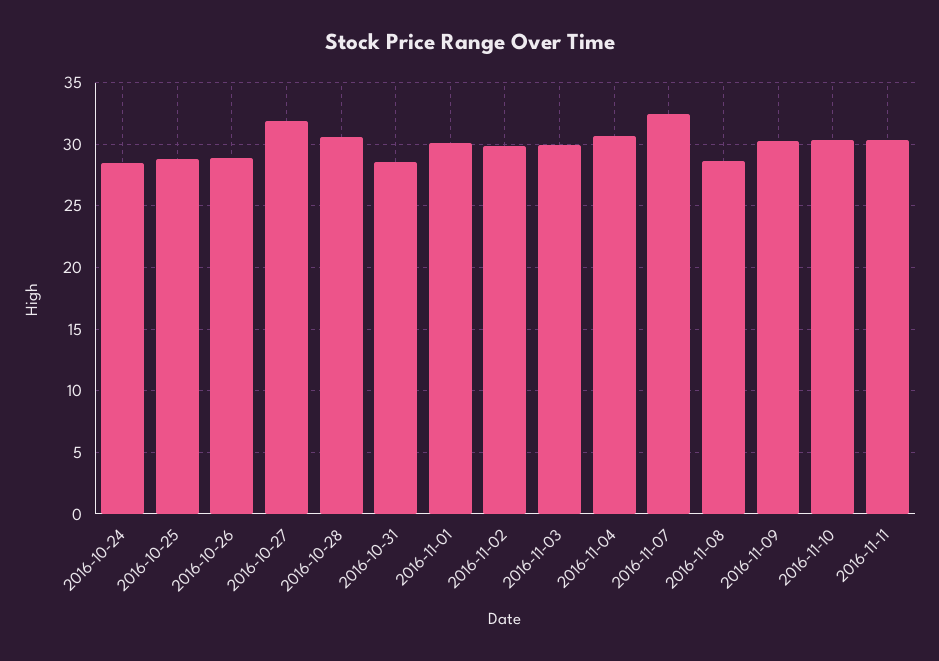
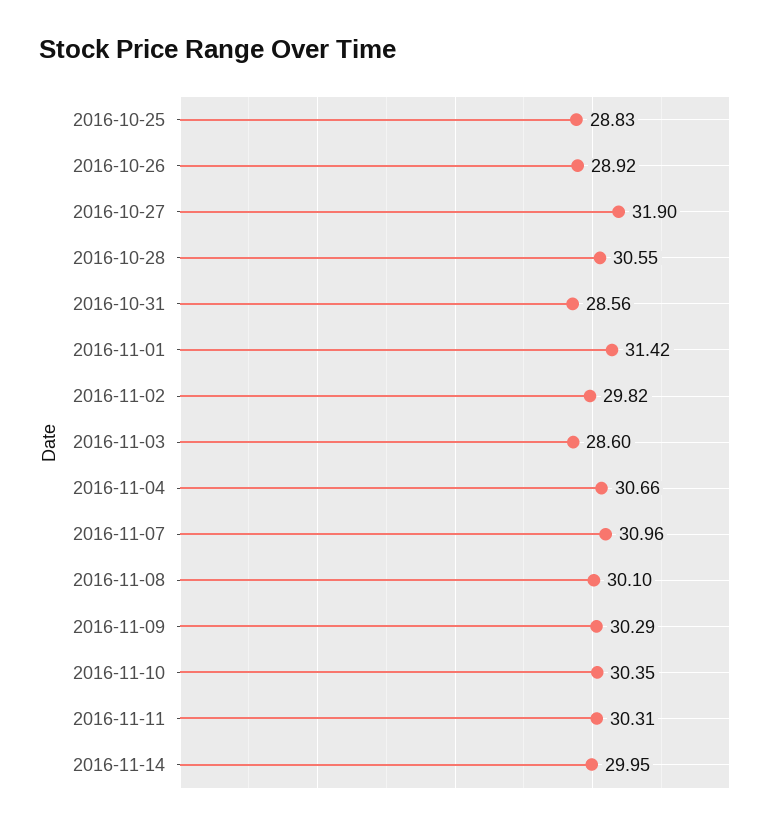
2016-10-24: 28.5 -> none
2016-11-01: 30 -> 31.42
2016-11-03: 30 -> 28.6
2016-11-07: 32.5 -> 30.96
2016-11-08: 28.5 -> 30.1
2016-11-14: none -> 29.95

